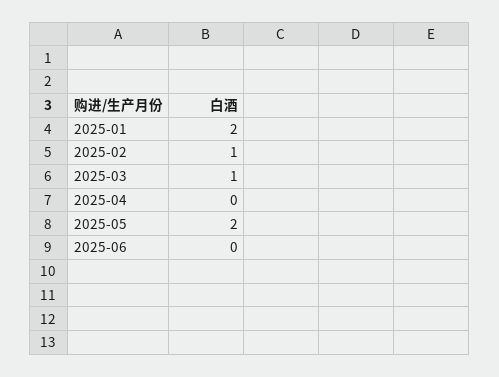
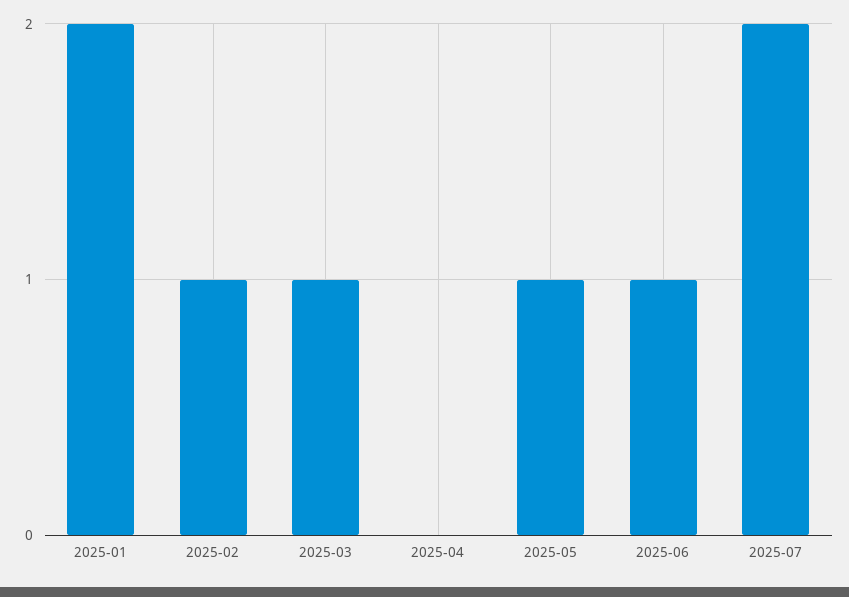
2025-05: 2 -> 1
2025-06: 0 -> 1
2025-07: none -> 2

